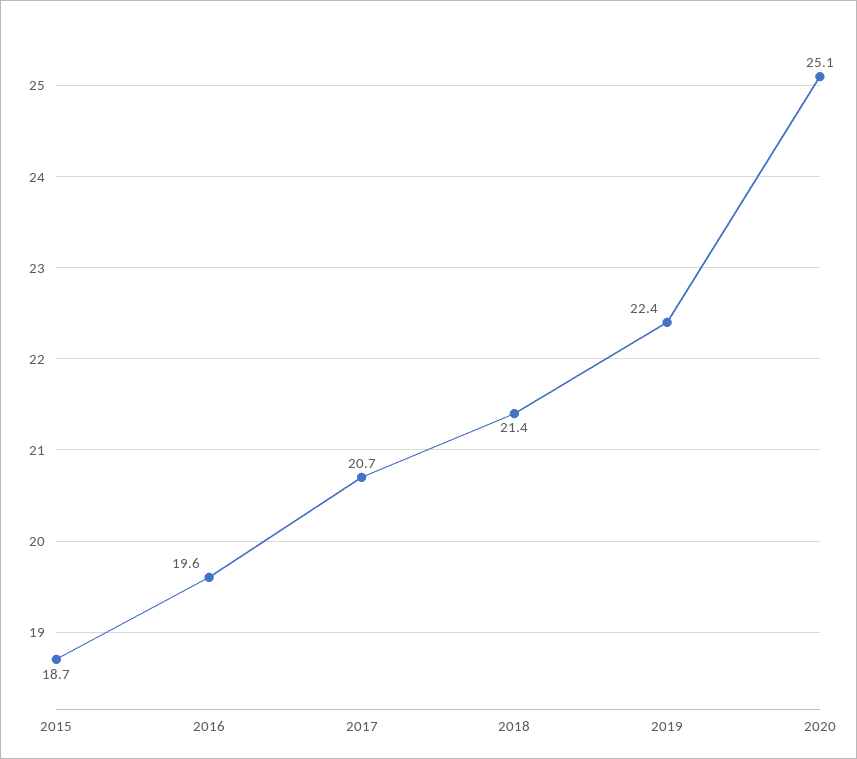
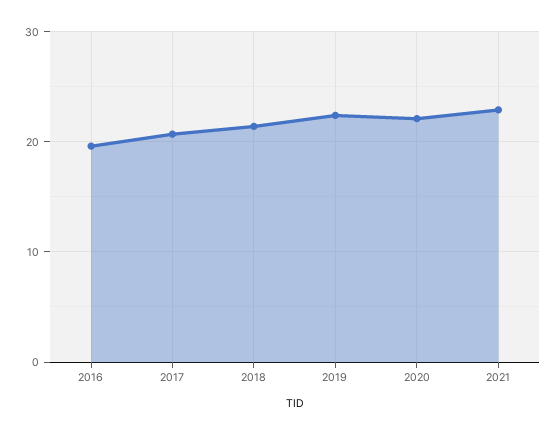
2015: 18.7 -> none
2020: 25.1 -> 22
2021: none -> 23

